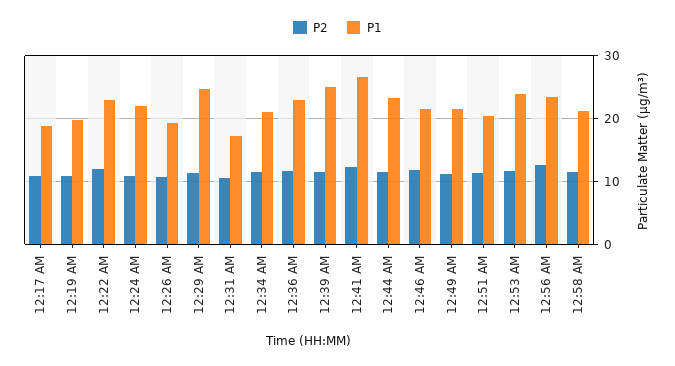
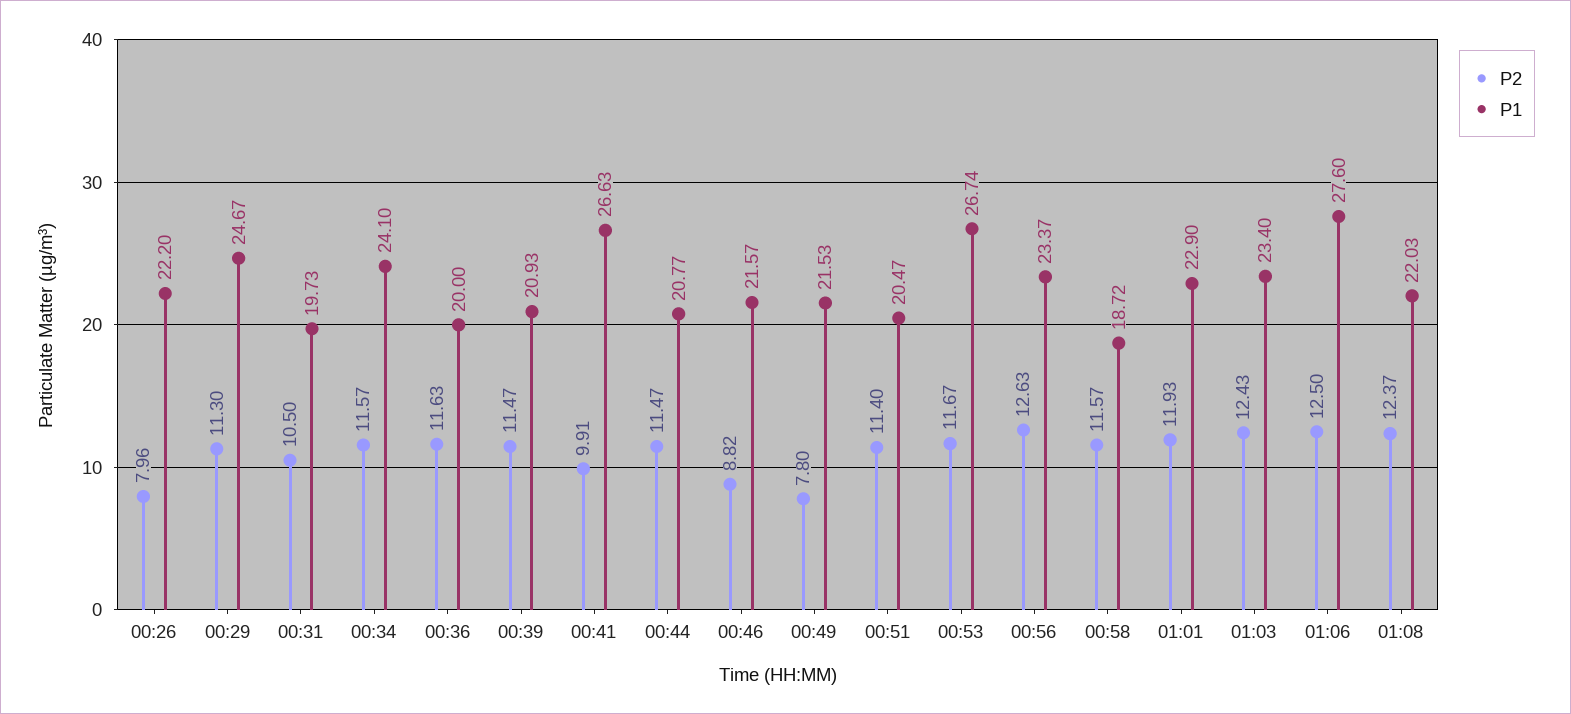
P2, 12:17 AM: 11 -> none
P1, 12:17 AM: 19 -> none
P2, 12:19 AM: 11 -> none
P1, 12:19 AM: 20 -> none
P2, 12:22 AM: 12 -> none
P1, 12:22 AM: 23 -> none
P2, 12:24 AM: 11 -> none
P1, 12:24 AM: 22 -> none
P2, 12:26 AM: 11 -> 7.96
P1, 12:26 AM: 19 -> 22.2
P1, 12:31 AM: 17 -> 19.73
P1, 12:34 AM: 21 -> 24.1
P1, 12:36 AM: 23 -> 20
P1, 12:39 AM: 25 -> 20.93
P2, 12:41 AM: 12 -> 9.91
P1, 12:44 AM: 23 -> 20.77
P2, 12:46 AM: 12 -> 8.82
P2, 12:49 AM: 11 -> 7.8
P1, 12:53 AM: 24 -> 26.74
P1, 12:58 AM: 21 -> 18.72
P2, 01:01: none -> 11.93
P1, 01:01: none -> 22.9
P2, 01:03: none -> 12.43
P1, 01:03: none -> 23.4
P2, 01:06: none -> 12.5
P1, 01:06: none -> 27.6
P2, 01:08: none -> 12.37
P1, 01:08: none -> 22.03

